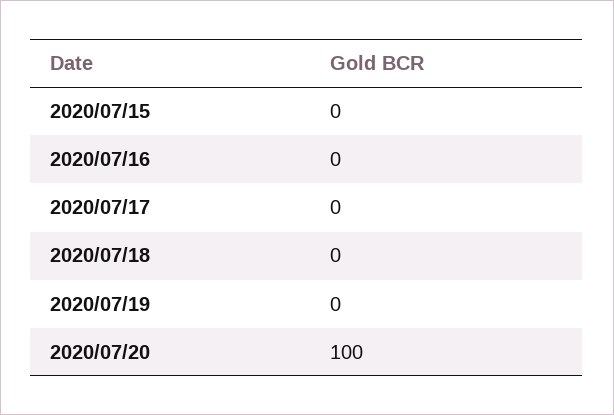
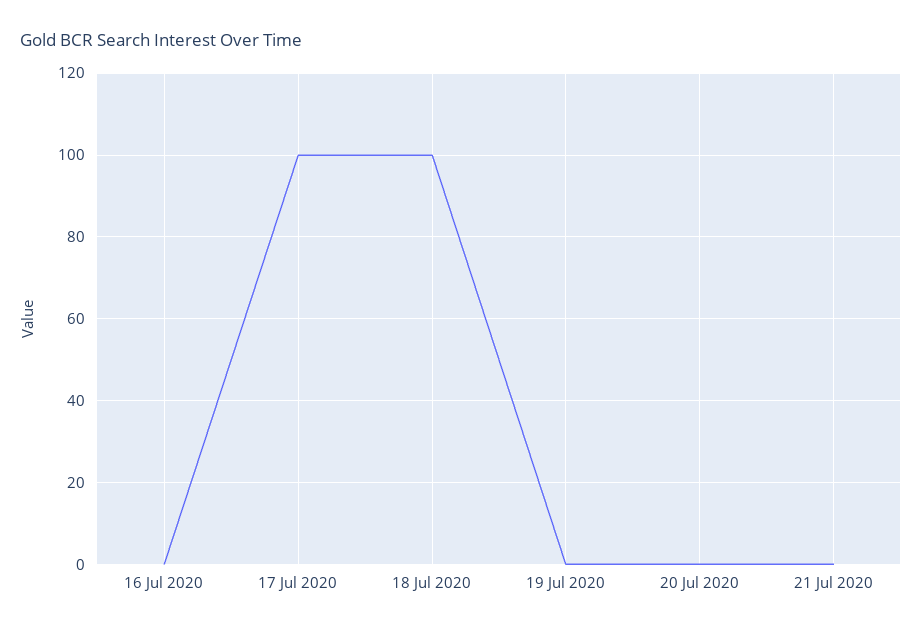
2020/07/15: 0 -> none
2020/07/17: 0 -> 100
2020/07/18: 0 -> 100
2020/07/20: 100 -> 0
21 Jul 2020: none -> 0

